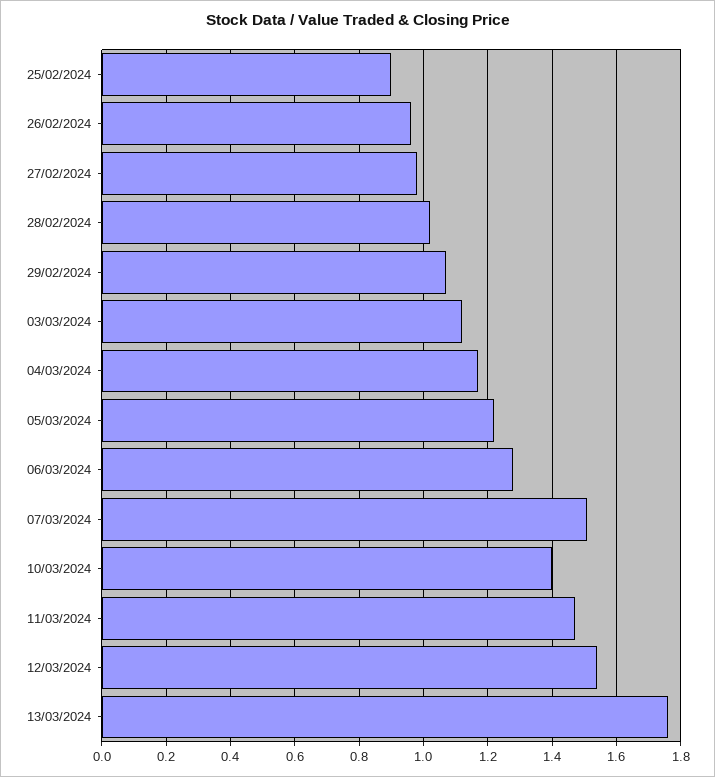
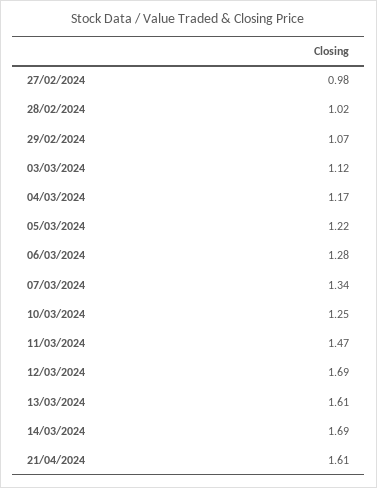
25/02/2024: 0.9 -> none
26/02/2024: 0.95 -> none
07/03/2024: 1.5 -> 1.34
10/03/2024: 1.4 -> 1.25
12/03/2024: 1.55 -> 1.69
13/03/2024: 1.75 -> 1.61
14/03/2024: none -> 1.69
21/04/2024: none -> 1.61

